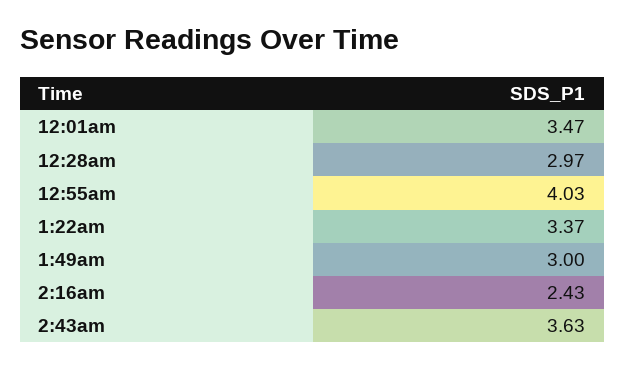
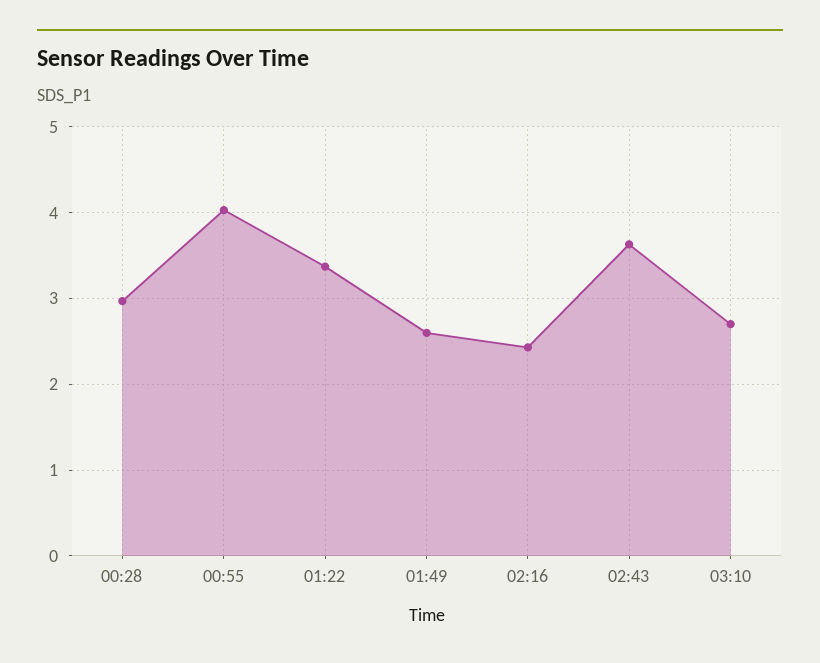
12:01am: 3.47 -> none
1:49am: 3 -> 2.6
03:10: none -> 2.7

